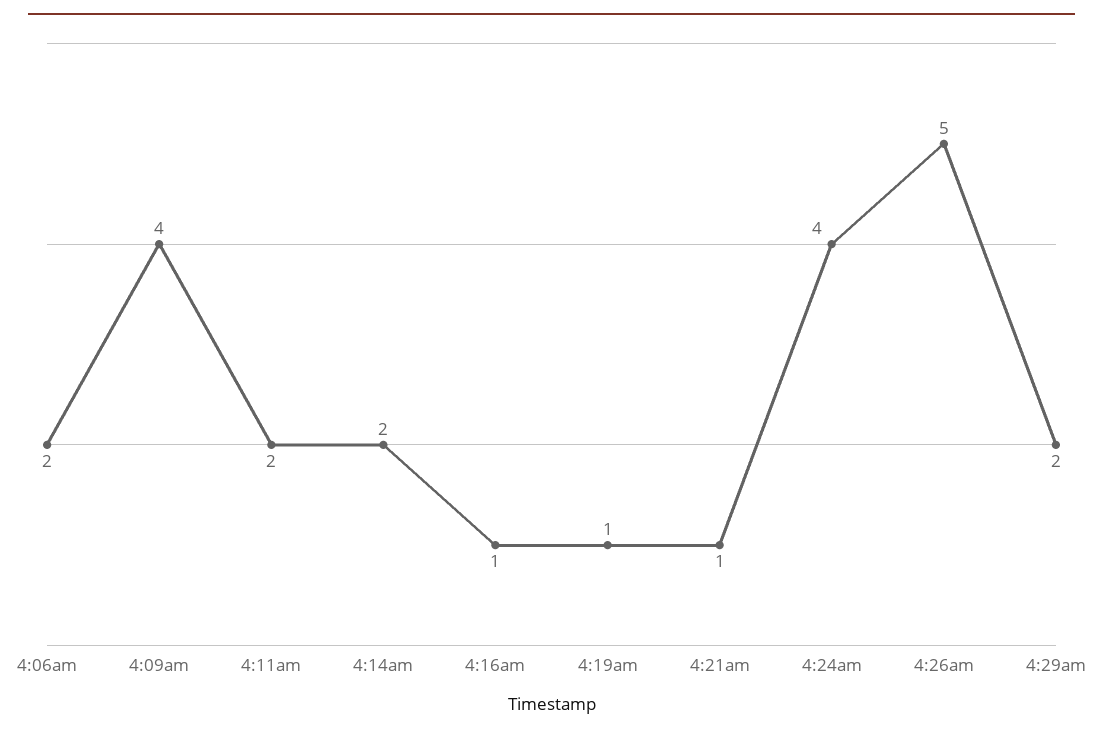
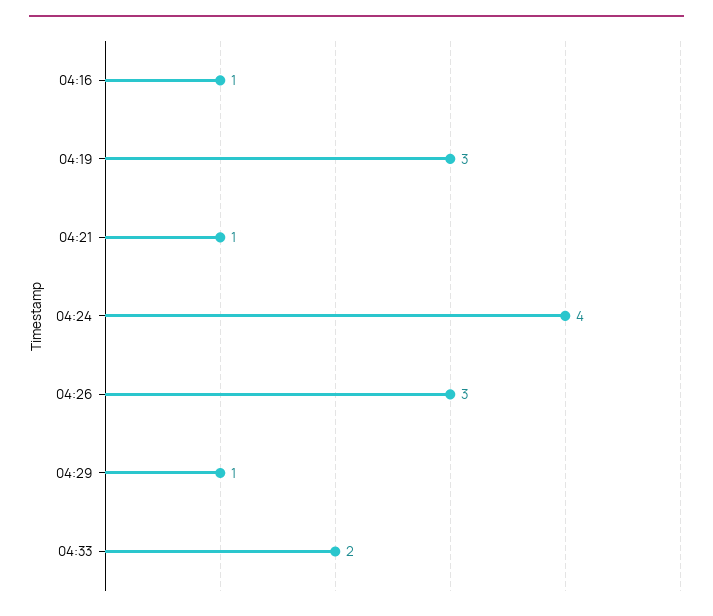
4:06am: 2 -> none
4:09am: 4 -> none
4:11am: 2 -> none
4:14am: 2 -> none
4:19am: 1 -> 3
4:26am: 5 -> 3
4:29am: 2 -> 1
04:33: none -> 2

